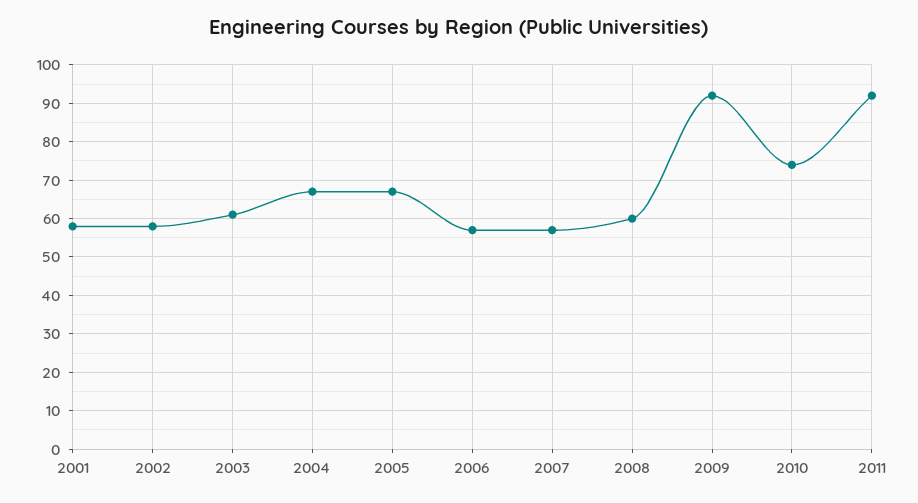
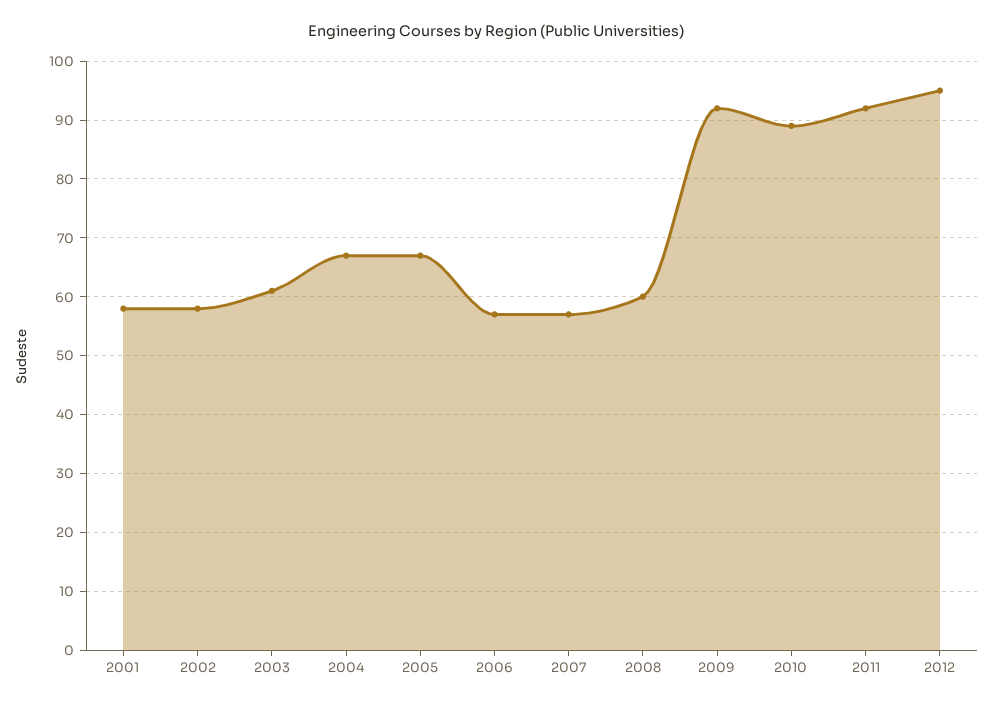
2010: 75 -> 90
2012: none -> 95

